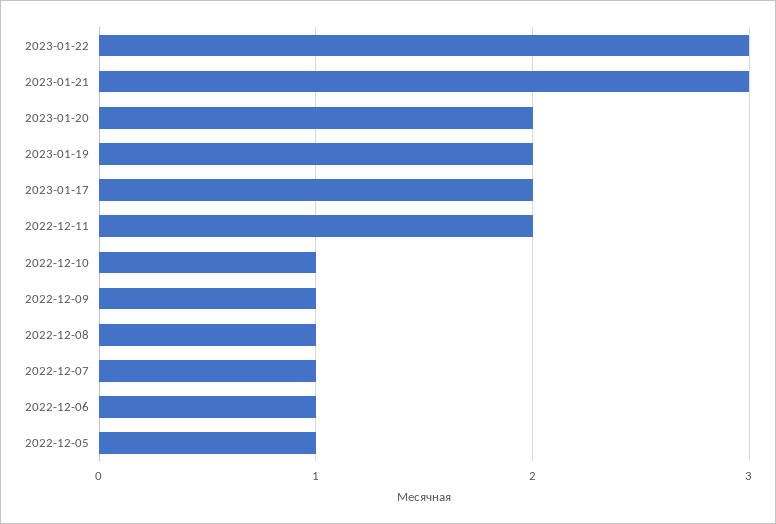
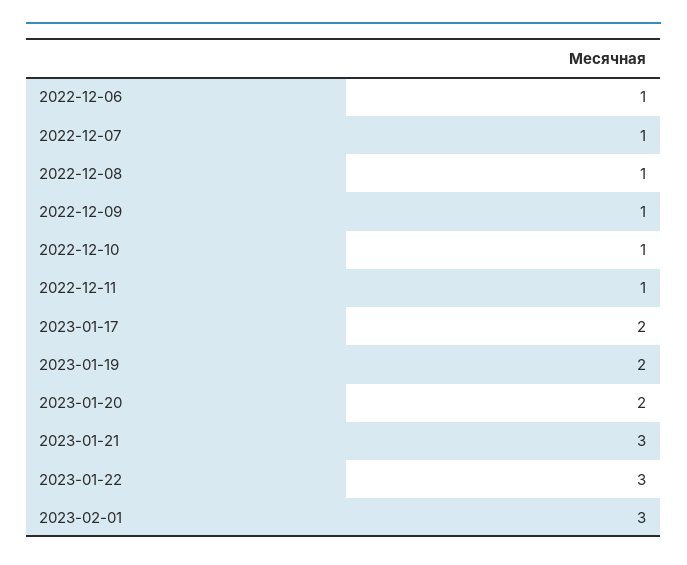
2022-12-11: 2 -> 1
2022-12-05: 1 -> none
2023-02-01: none -> 3

